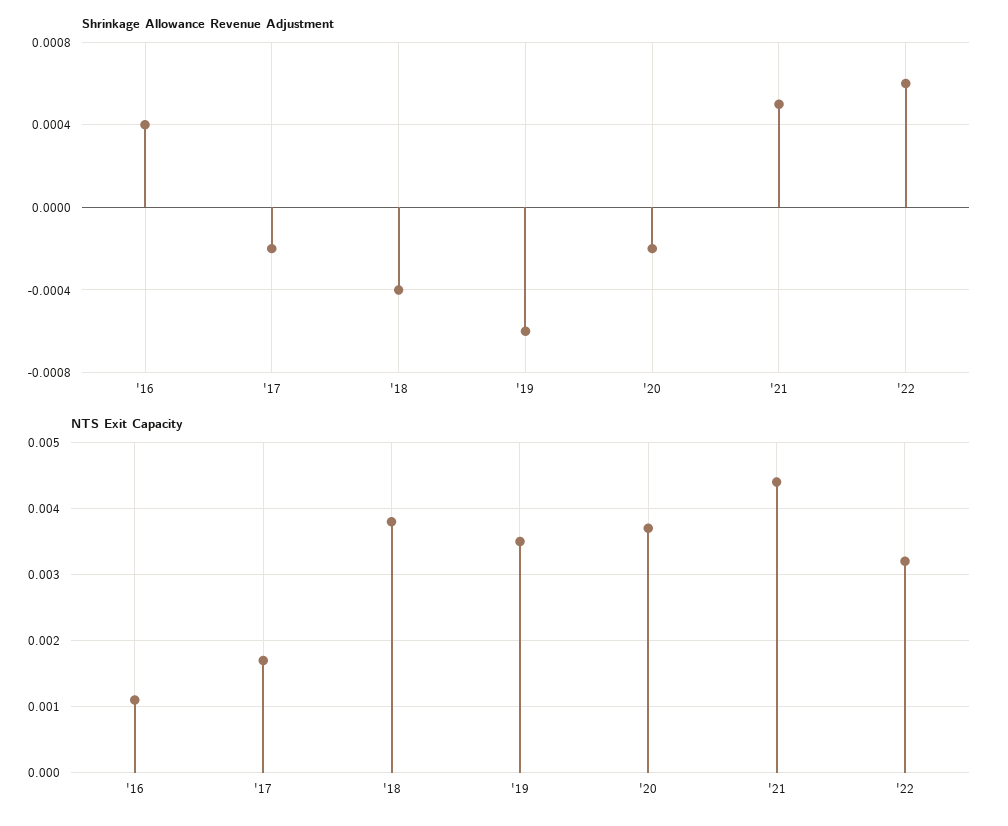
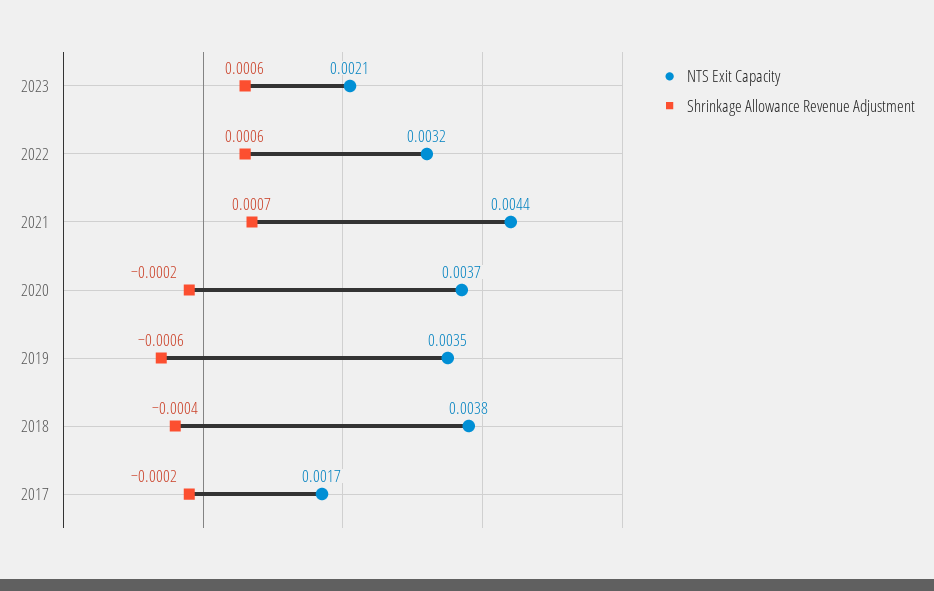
Shrinkage Allowance Revenue Adjustment, '16: 0.0004 -> none
Shrinkage Allowance Revenue Adjustment, '21: 0.0005 -> 0.0007
NTS Exit Capacity, '16: 0.0011 -> none
NTS Exit Capacity, 2023: none -> 0.0021
Shrinkage Allowance Revenue Adjustment, 2023: none -> 0.0006

